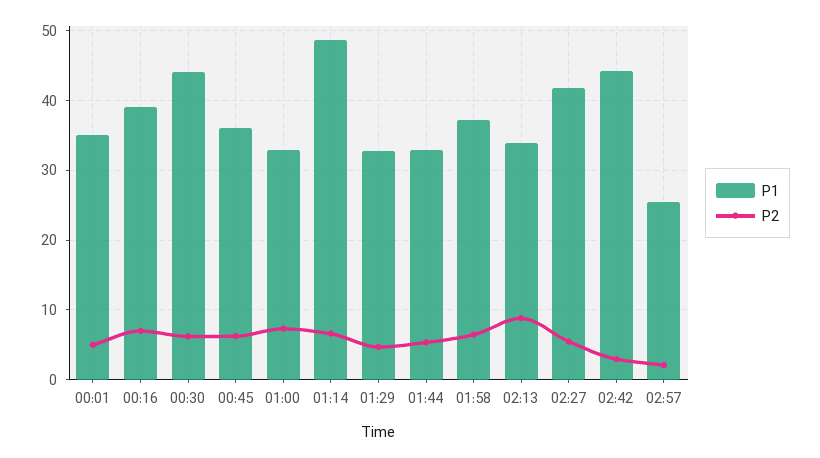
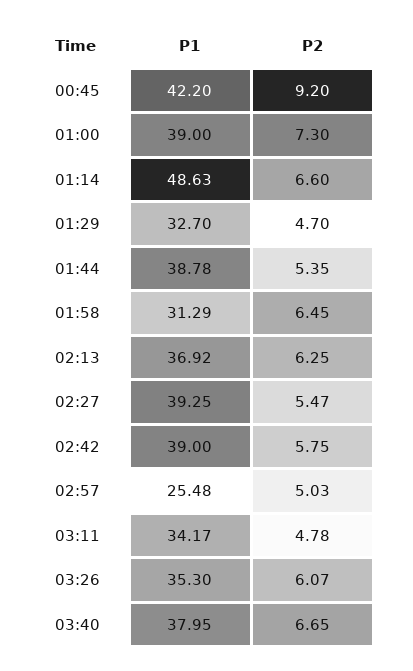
P1, 00:01: 35 -> none
P2, 00:01: 5 -> none
P1, 00:16: 39 -> none
P2, 00:16: 7 -> none
P1, 00:30: 44 -> none
P2, 00:30: 6 -> none
P1, 00:45: 36 -> 42.2
P2, 00:45: 6 -> 9.2
P1, 01:00: 33 -> 39
P1, 01:44: 33 -> 38.78
P1, 01:58: 37 -> 31.29
P1, 02:13: 34 -> 36.92
P2, 02:13: 9 -> 6.25
P1, 02:27: 42 -> 39.25
P1, 02:42: 44 -> 39
P2, 02:42: 3 -> 5.75
P2, 02:57: 2 -> 5.03
P1, 03:11: none -> 34.17
P2, 03:11: none -> 4.78
P1, 03:26: none -> 35.3
P2, 03:26: none -> 6.07
P1, 03:40: none -> 37.95
P2, 03:40: none -> 6.65

